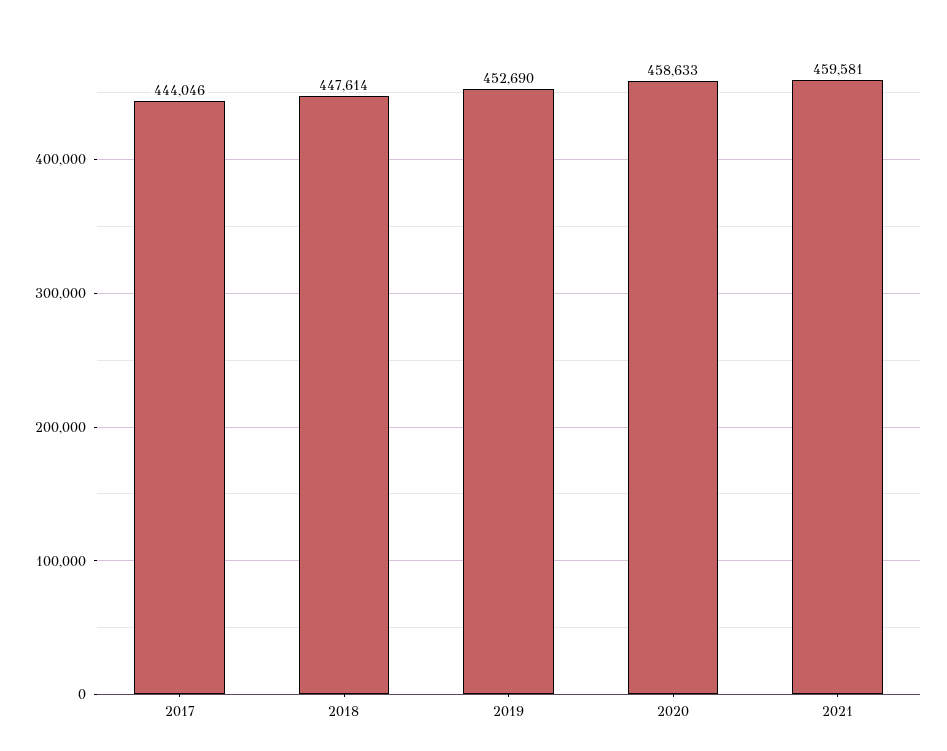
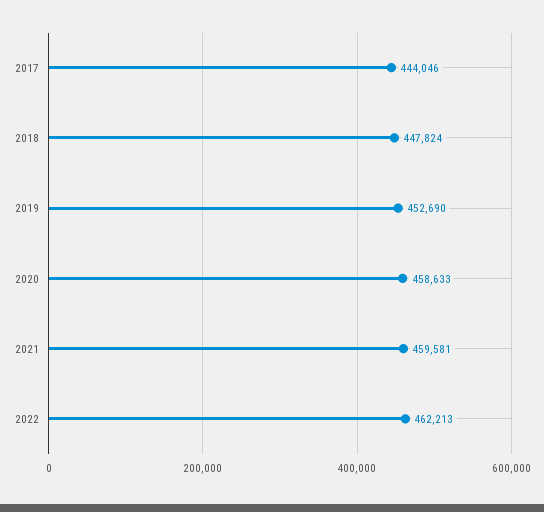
2018: 447614 -> 447824
2022: none -> 462213

